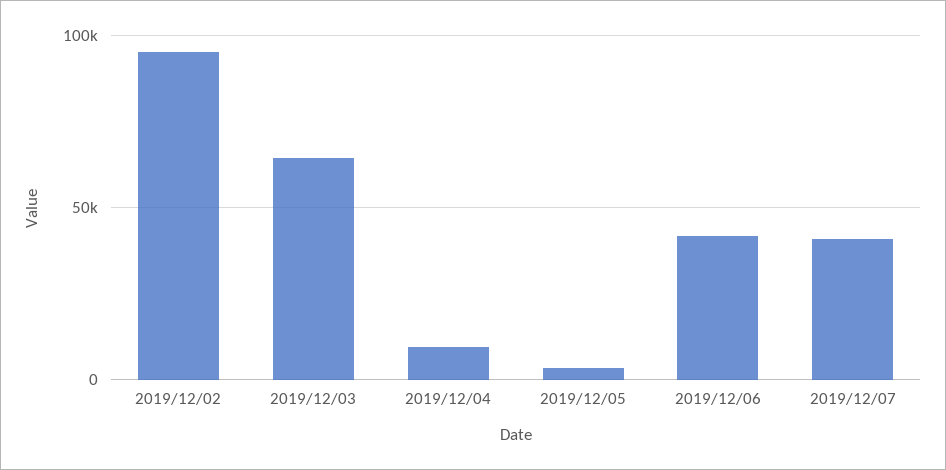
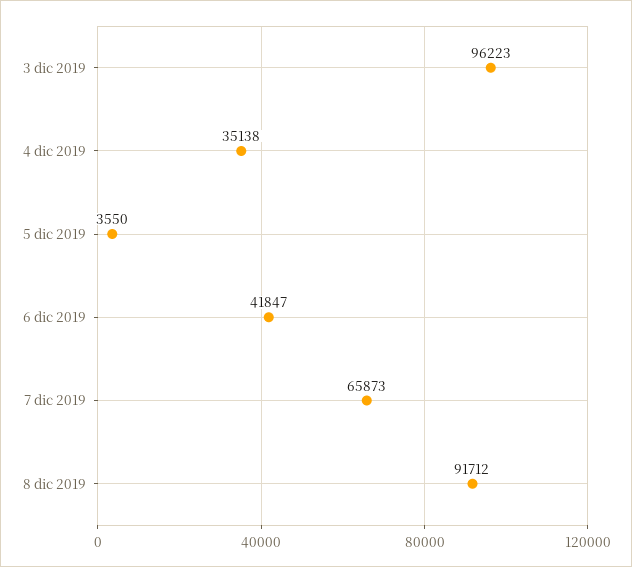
2019/12/02: 95000 -> none
2019/12/03: 65000 -> 96223
2019/12/04: 10000 -> 35138
2019/12/07: 40000 -> 65873
8 dic 2019: none -> 91712

